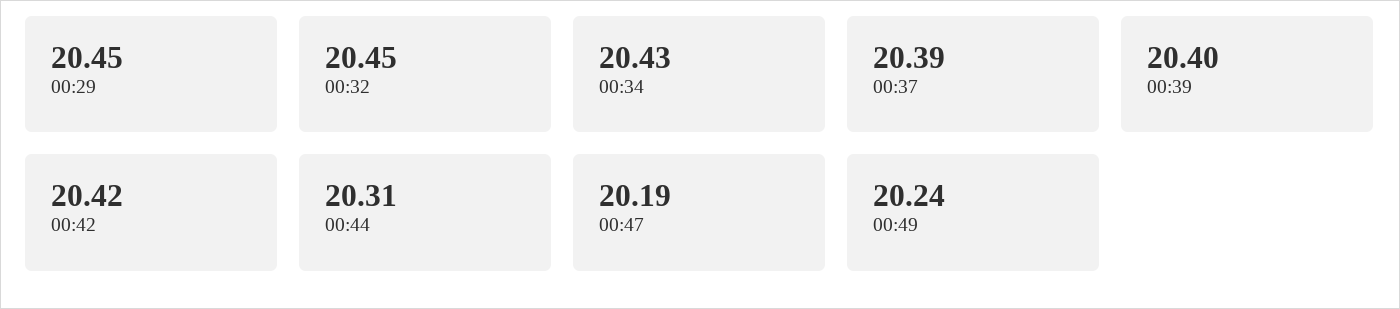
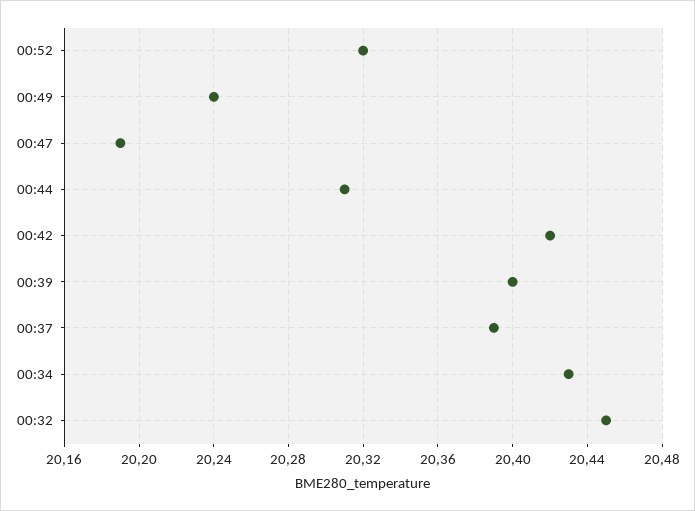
00:29: 20.45 -> none
00:52: none -> 20.32

